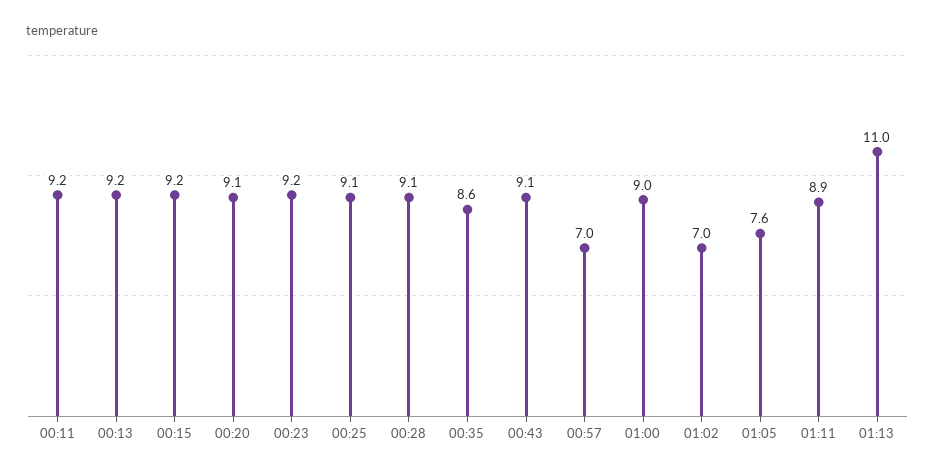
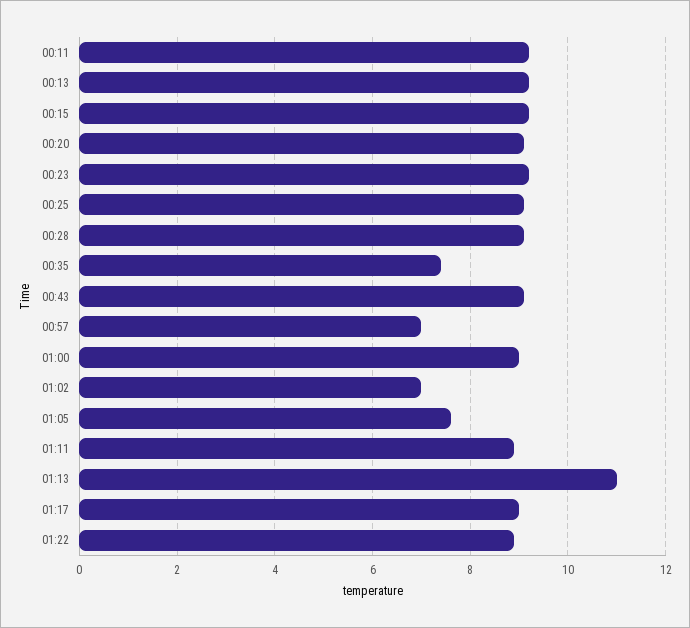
00:35: 8.6 -> 7.5
01:17: none -> 9
01:22: none -> 9

